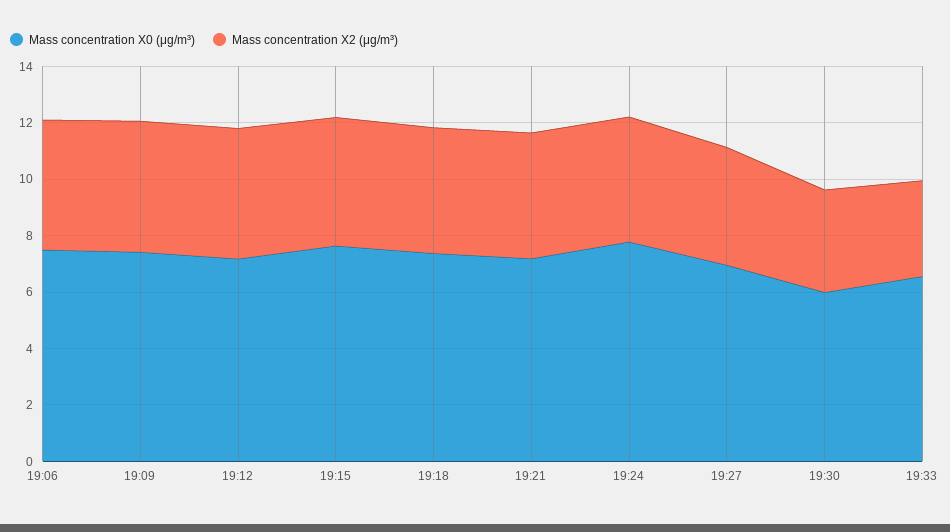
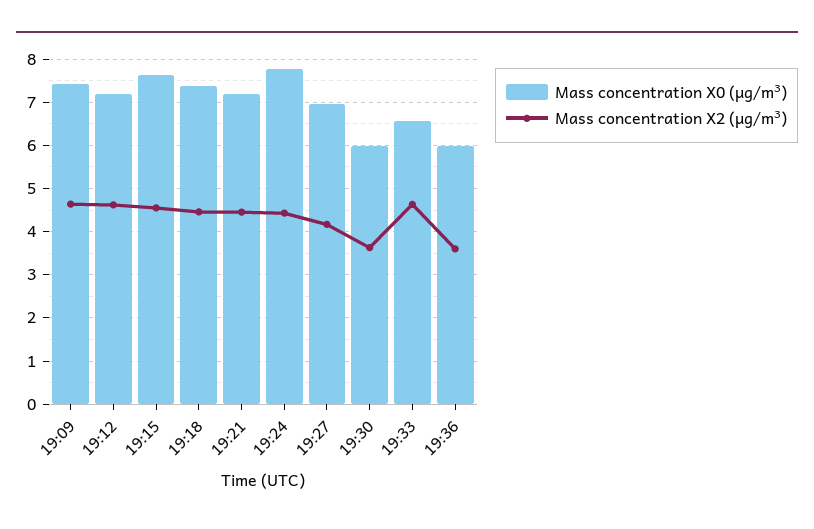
Mass concentration X0 (μg/m³), 19:06: 7.5 -> none
Mass concentration X2 (μg/m³), 19:06: 4.5 -> none
Mass concentration X2 (μg/m³), 19:33: 3.5 -> 4.6
Mass concentration X0 (μg/m³), 19:36: none -> 6
Mass concentration X2 (μg/m³), 19:36: none -> 3.6

